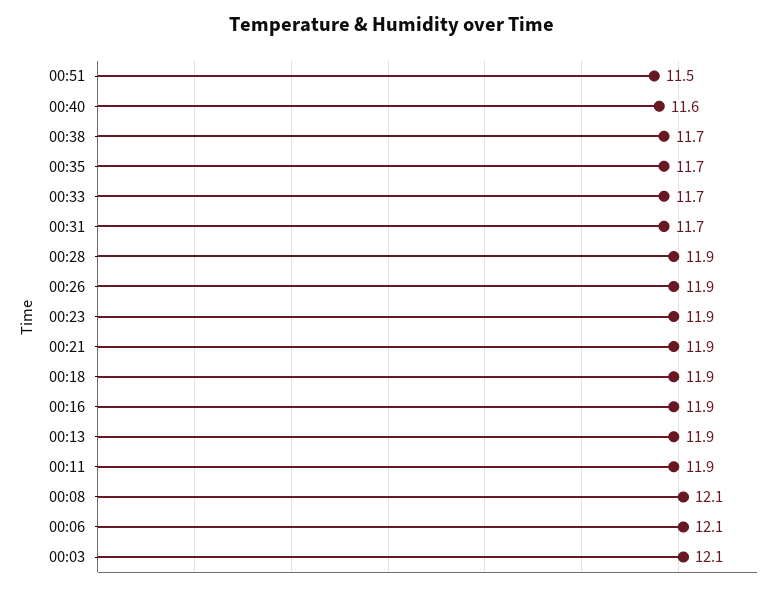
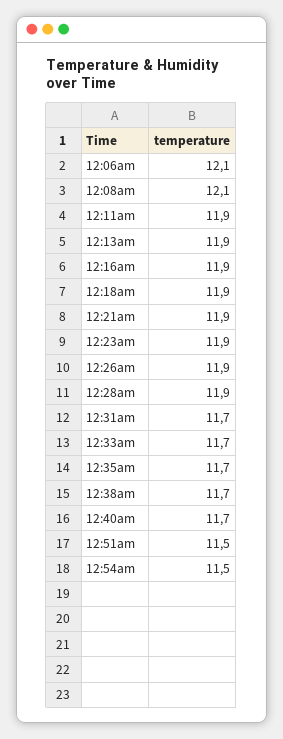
00:40: 11.6 -> 11.7
00:03: 12.1 -> none
12:54am: none -> 11.5

